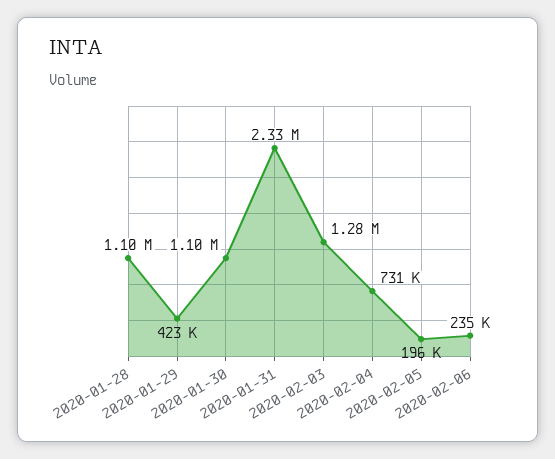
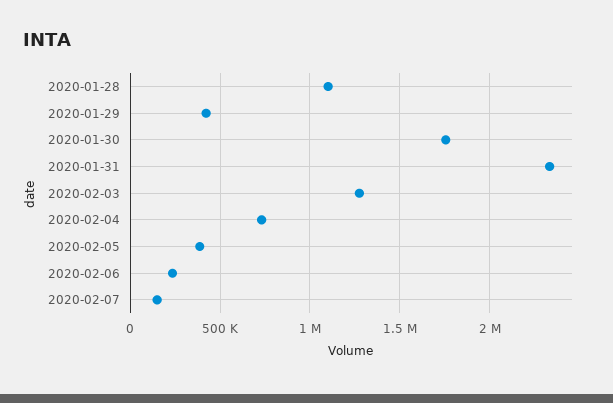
2020-01-30: 1100000 -> 1750000
2020-02-05: 196000 -> 400000
2020-02-07: none -> 150000

